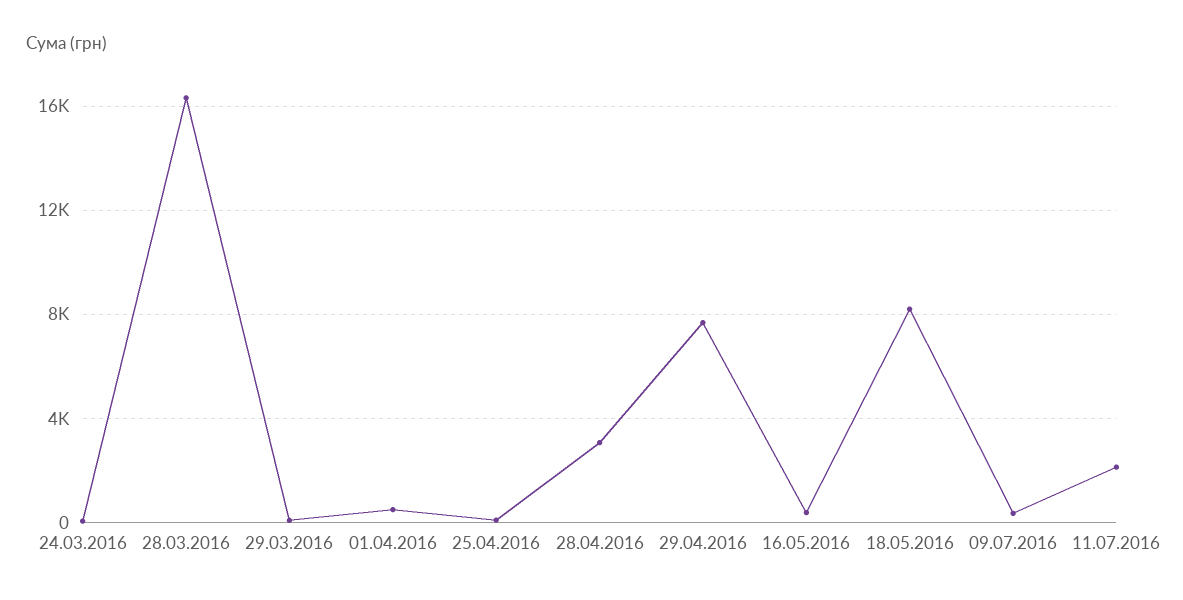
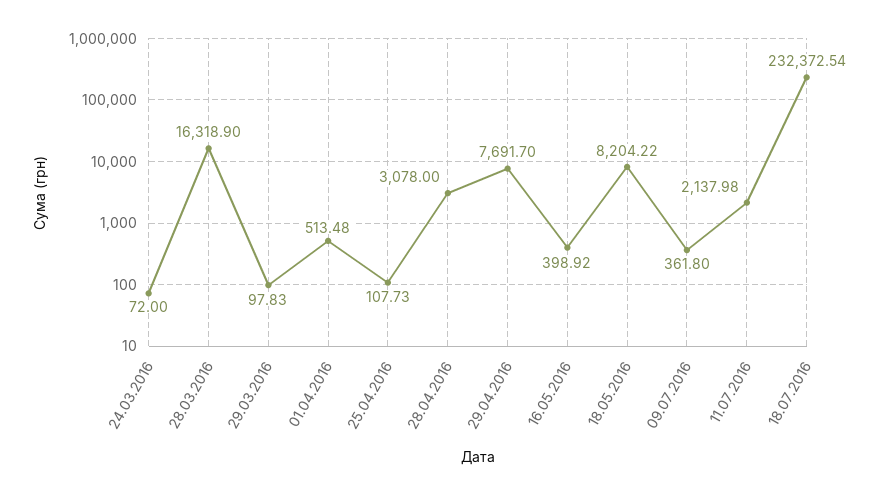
18.07.2016: none -> 232372.54

